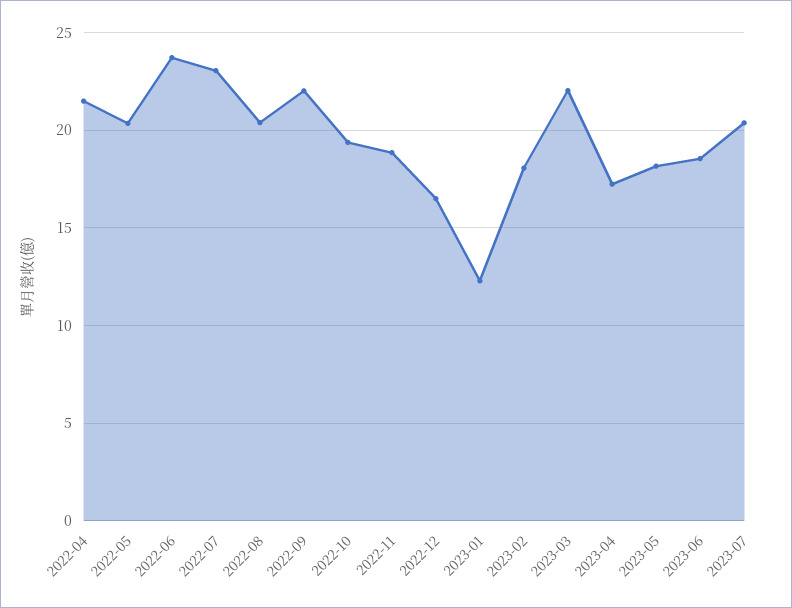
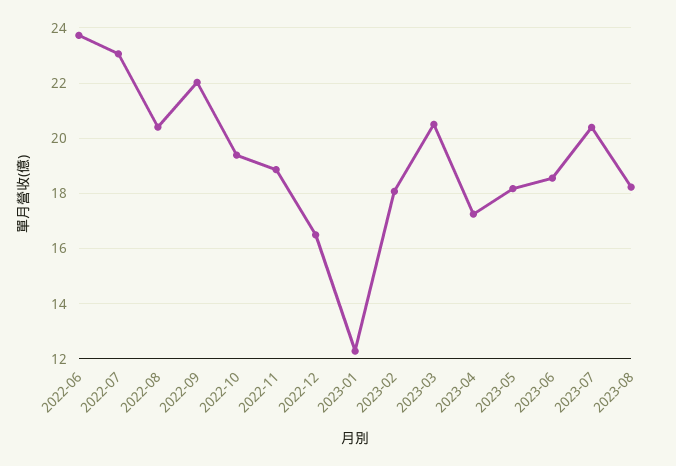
2022-04: 21.5 -> none
2022-05: 20.5 -> none
2023-03: 22 -> 20.5
2023-08: none -> 18.25

